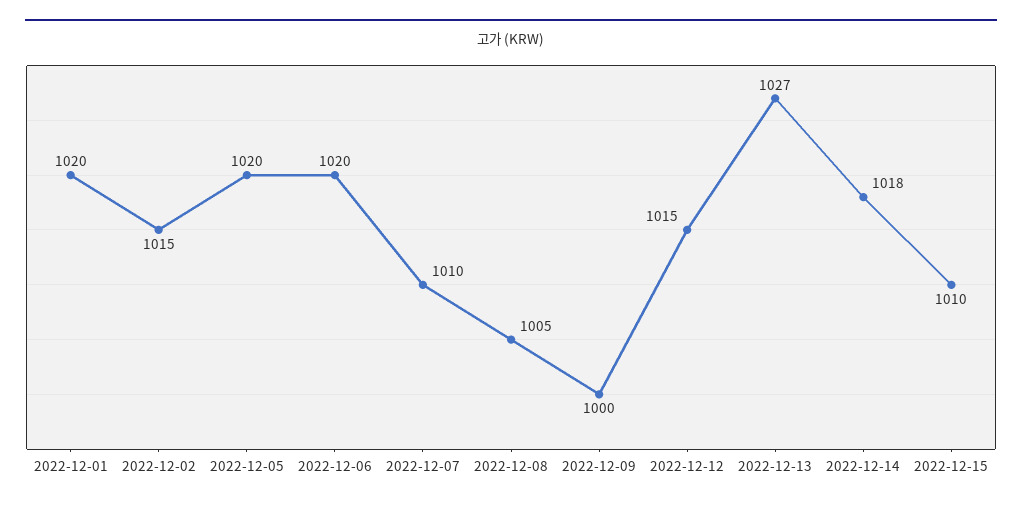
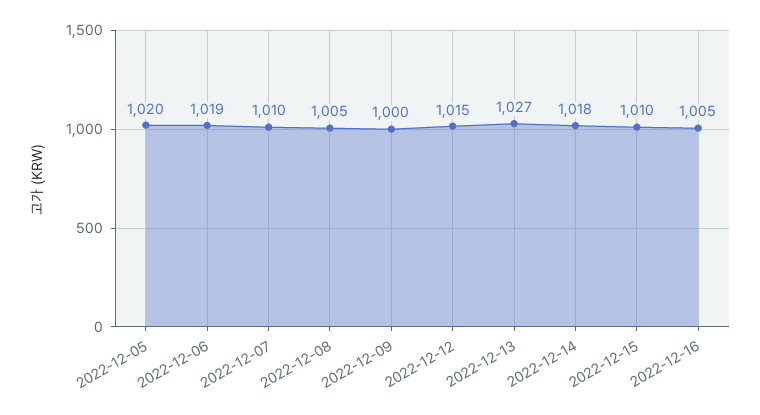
2022-12-01: 1020 -> none
2022-12-02: 1015 -> none
2022-12-06: 1020 -> 1019
2022-12-16: none -> 1005

